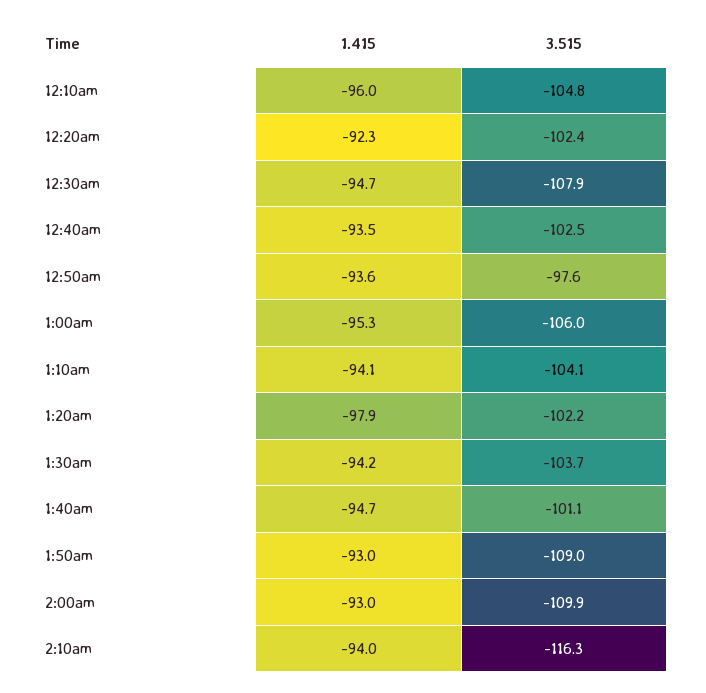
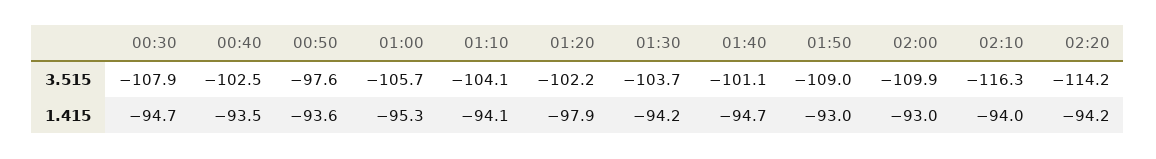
1.415, 12:10am: -96 -> none
3.515, 12:10am: -104.8 -> none
1.415, 12:20am: -92.3 -> none
3.515, 12:20am: -102.4 -> none
3.515, 1:00am: -106 -> -105.7
3.515, 02:20: none -> -114.2
1.415, 02:20: none -> -94.2

